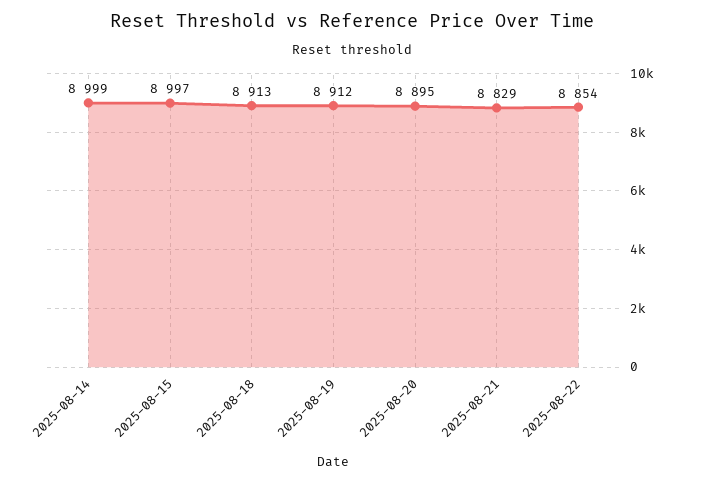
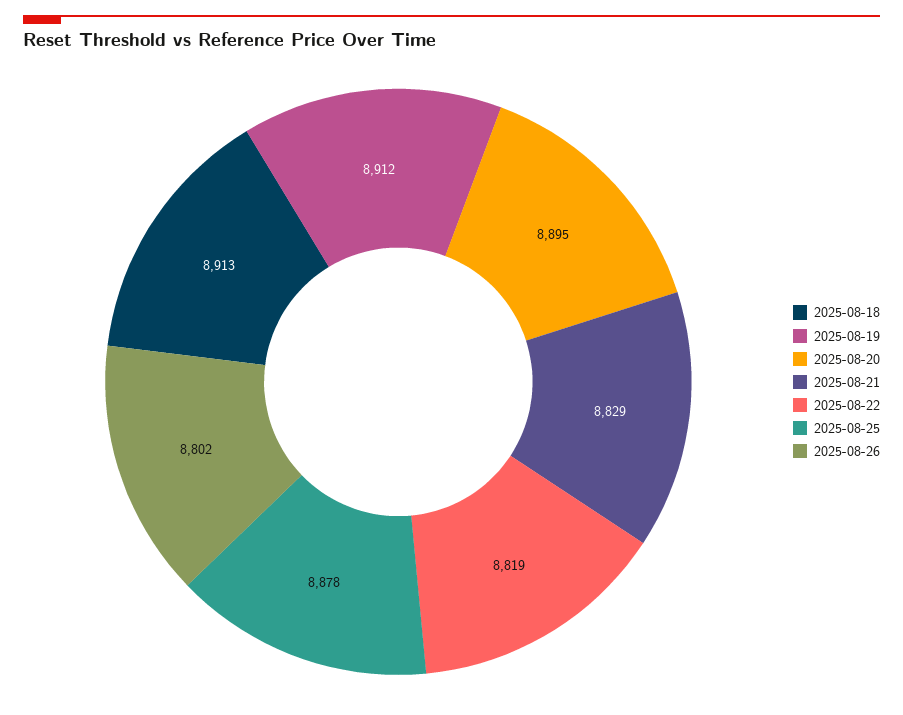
2025-08-14: 8999 -> none
2025-08-15: 8997 -> none
2025-08-22: 8854 -> 8819
2025-08-25: none -> 8878
2025-08-26: none -> 8802

